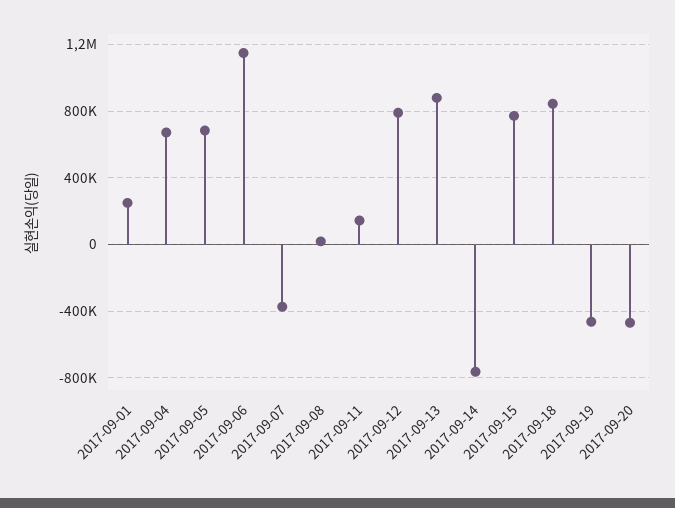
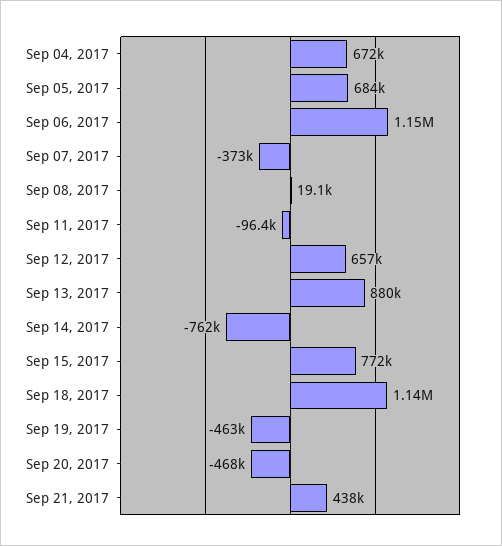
2017-09-01: 250000 -> none
2017-09-11: 150000 -> -96400
2017-09-12: 800000 -> 657000
2017-09-18: 850000 -> 1140000
Sep 21, 2017: none -> 438000

